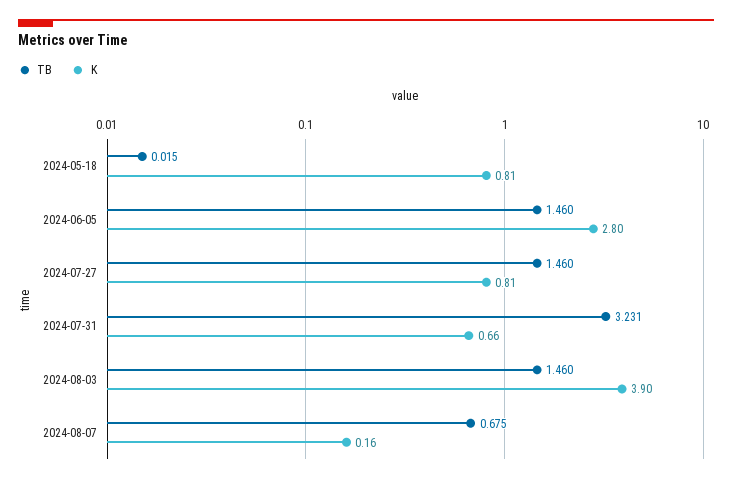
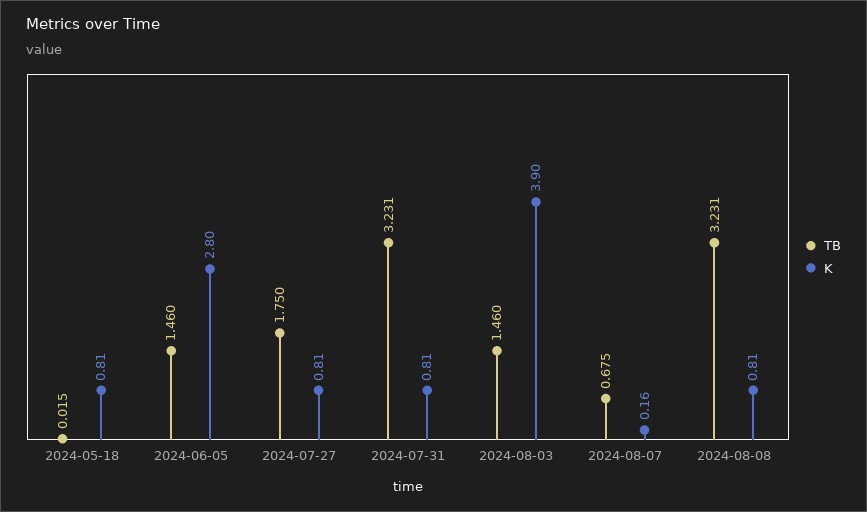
TB, 2024-07-27: 1.46 -> 1.75
K, 2024-07-31: 0.66 -> 0.81
TB, 2024-08-08: none -> 3.231
K, 2024-08-08: none -> 0.81

